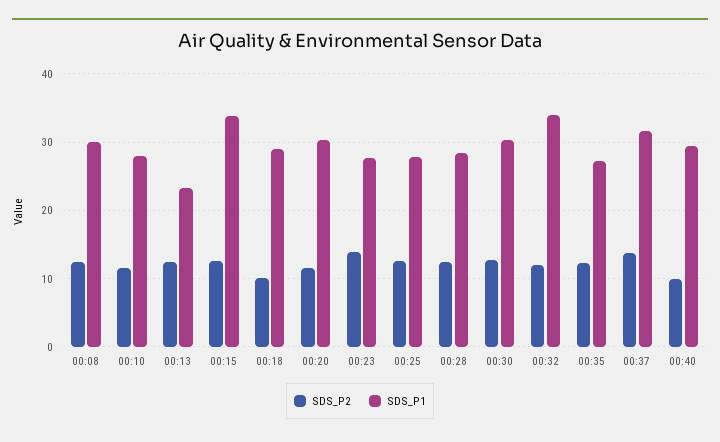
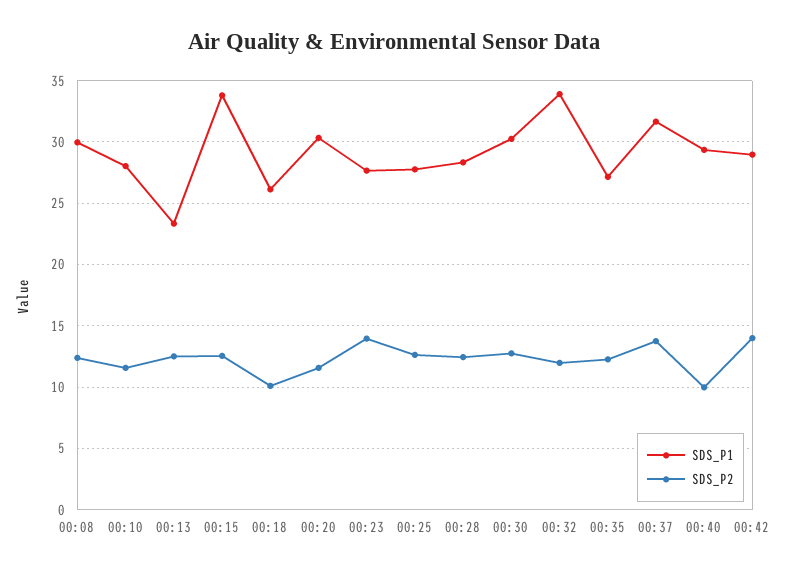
SDS_P1, 00:18: 29 -> 26
SDS_P1, 00:42: none -> 29
SDS_P2, 00:42: none -> 14

